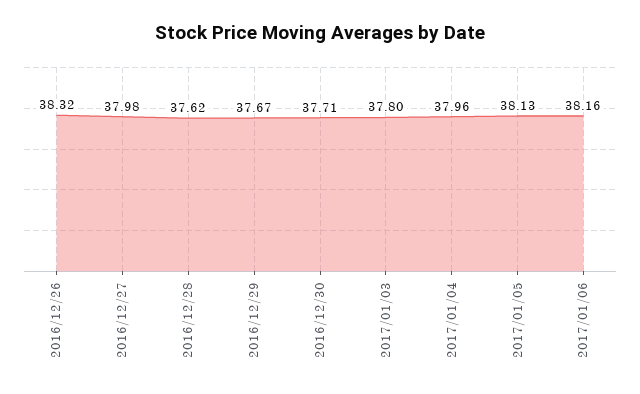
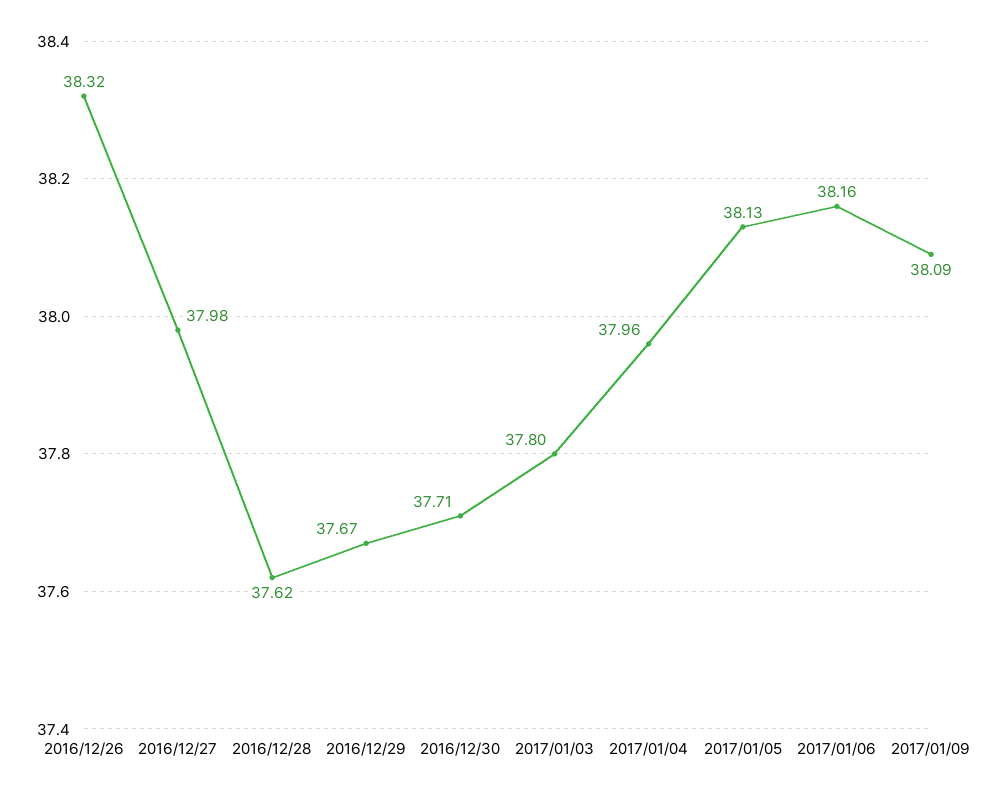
2017/01/09: none -> 38.09

